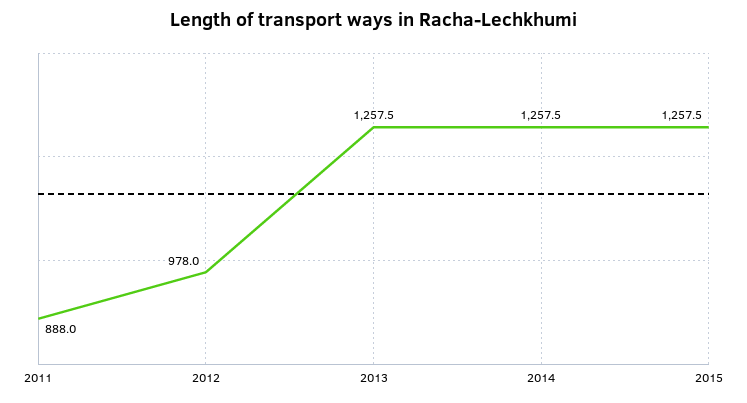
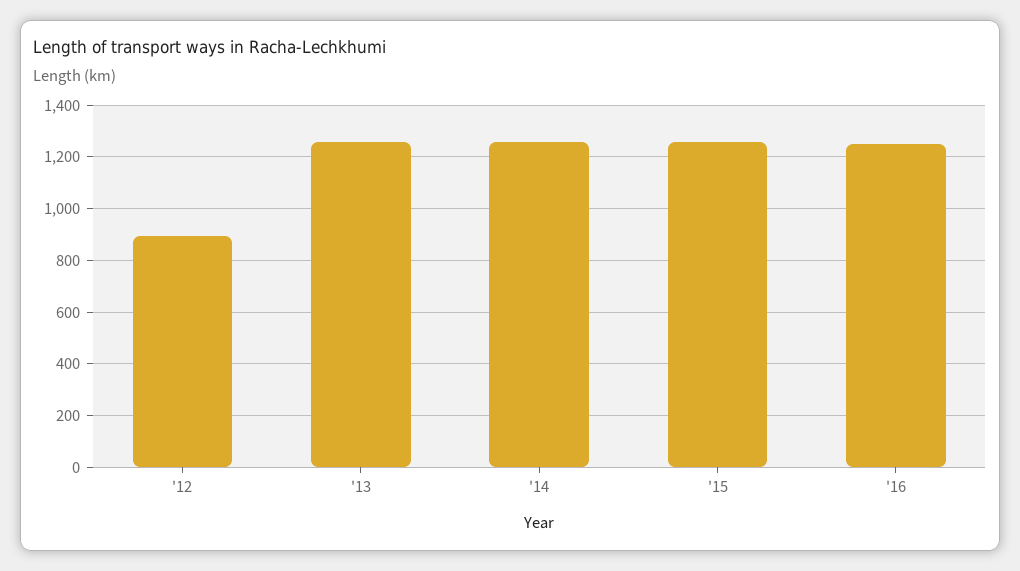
2011: 888 -> none
2012: 978 -> 900
'16: none -> 1250

